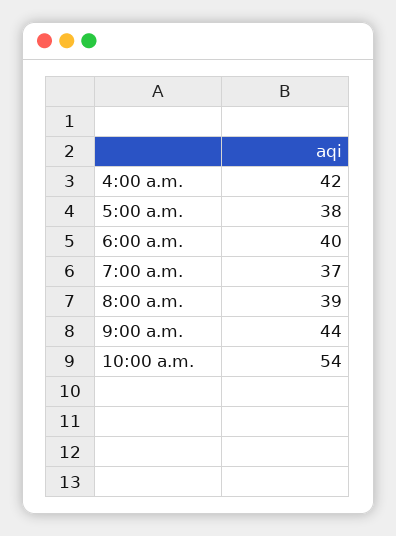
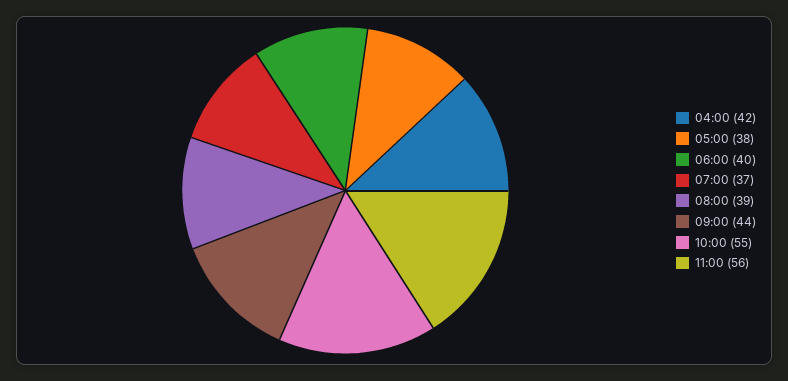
10:00 a.m.: 54 -> 55
11:00: none -> 56

